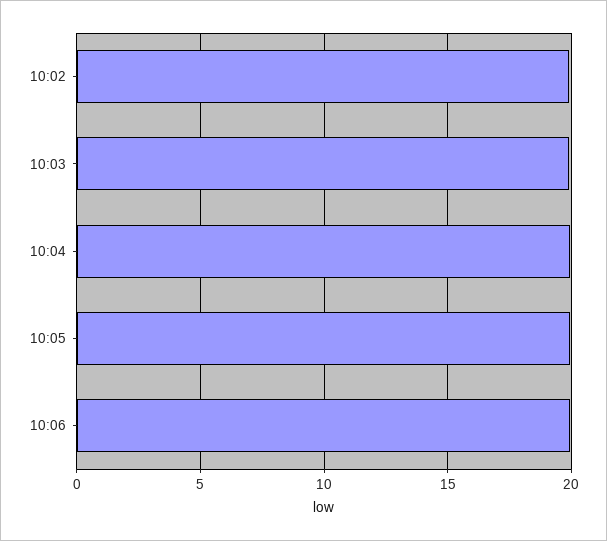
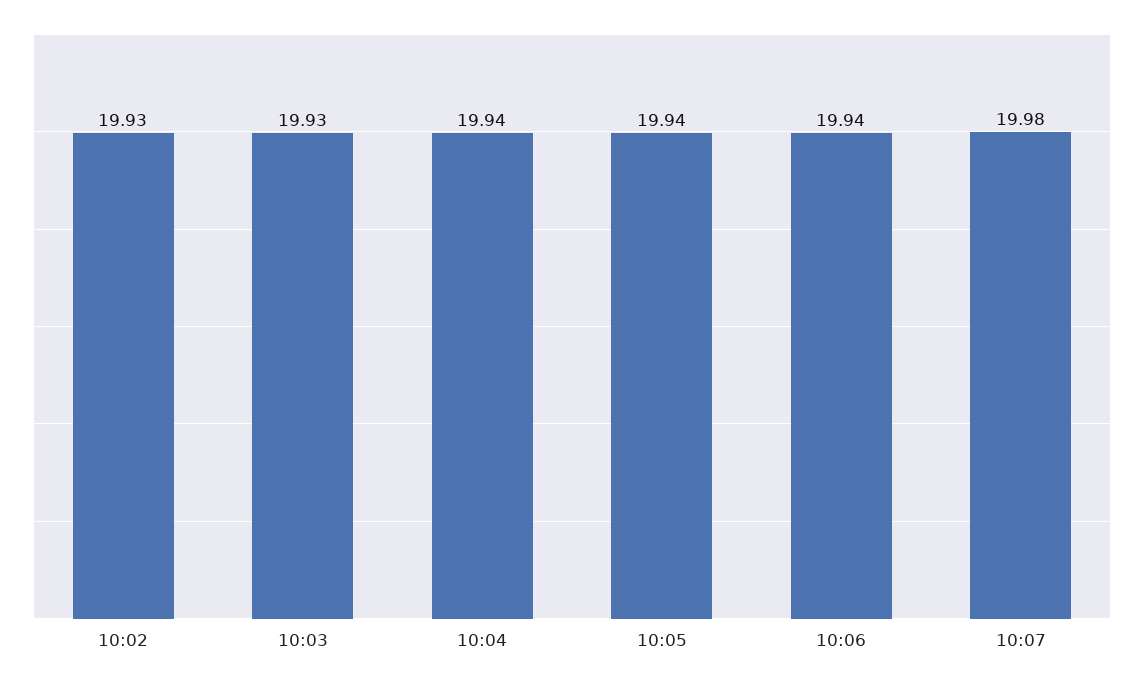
10:07: none -> 19.98

